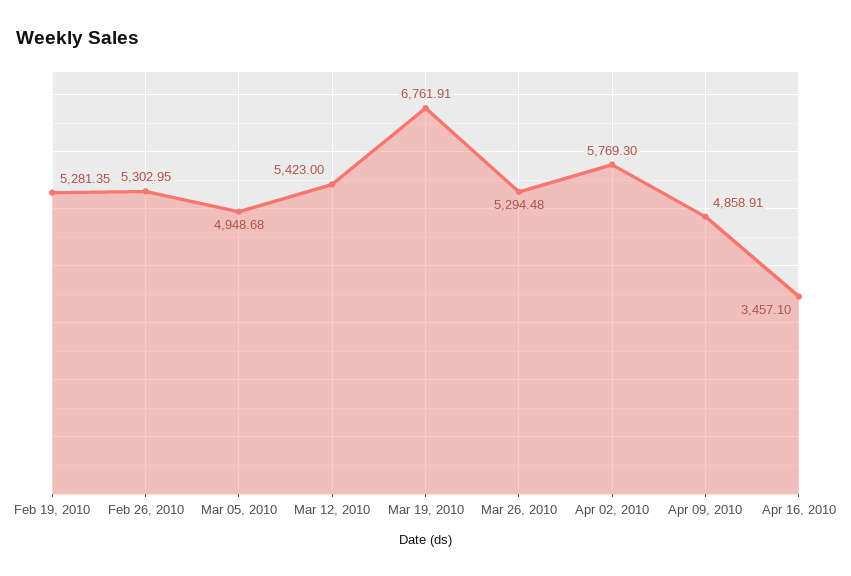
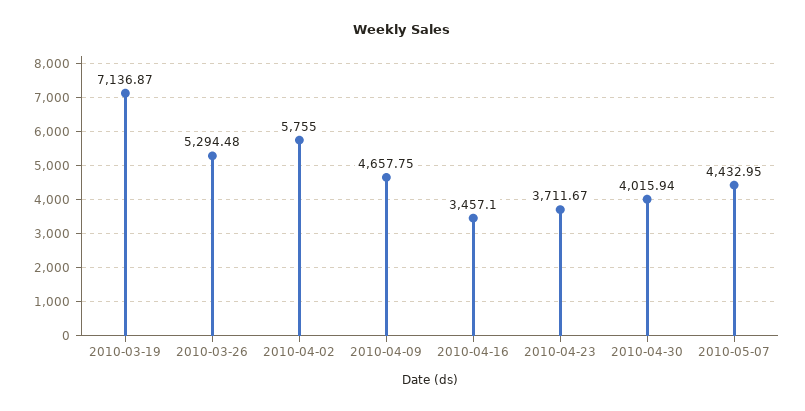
Feb 19, 2010: 5281.35 -> none
Feb 26, 2010: 5302.95 -> none
Mar 05, 2010: 4948.68 -> none
Mar 12, 2010: 5423 -> none
Mar 19, 2010: 6761.91 -> 7136.87
Apr 02, 2010: 5769.3 -> 5755
Apr 09, 2010: 4858.91 -> 4657.75
2010-04-23: none -> 3711.67
2010-04-30: none -> 4015.94
2010-05-07: none -> 4432.95

